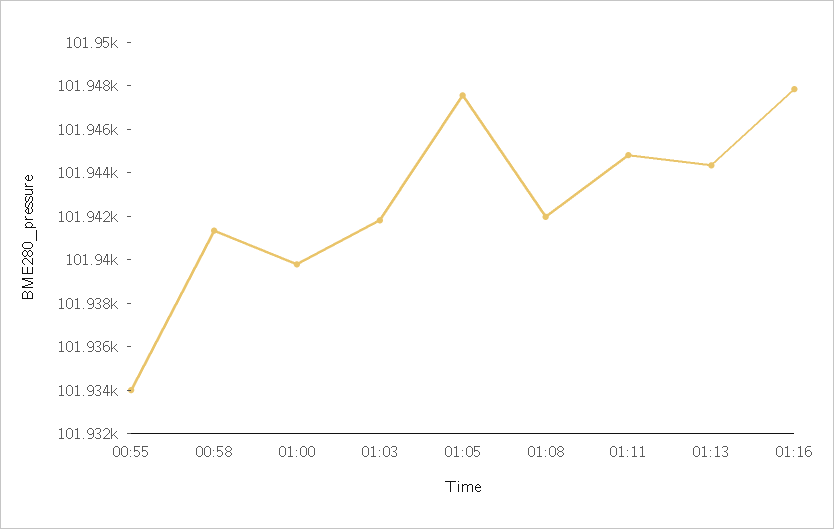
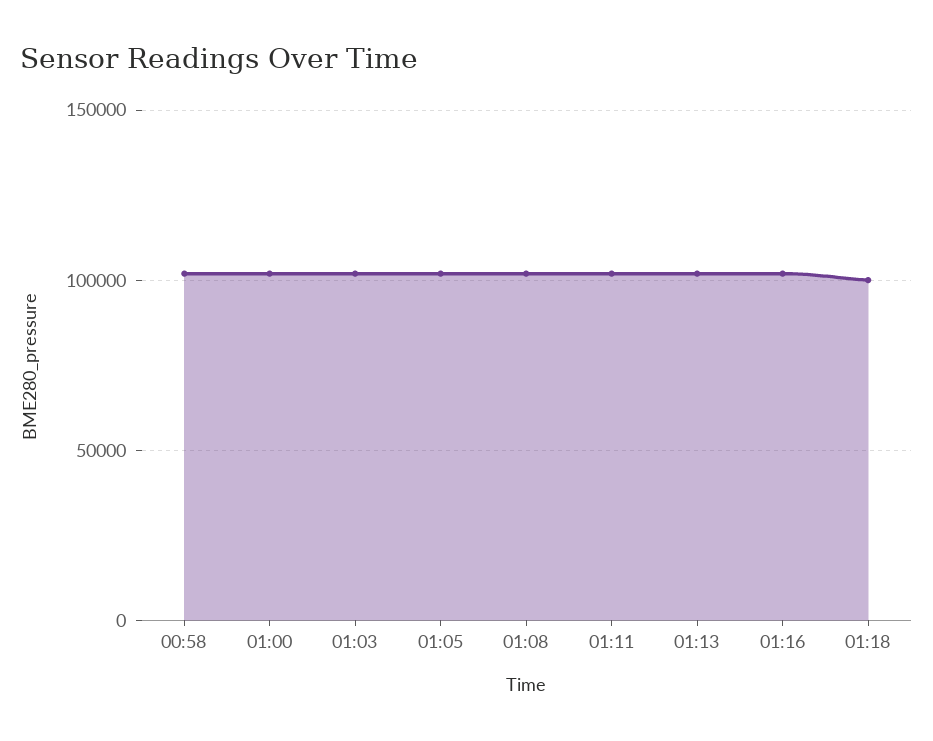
00:55: 101934 -> none
01:18: none -> 100000

